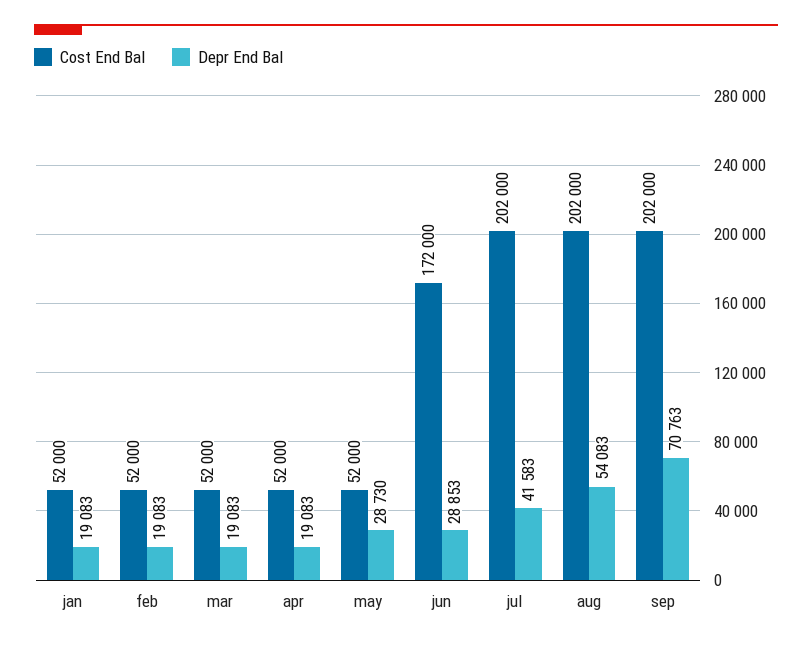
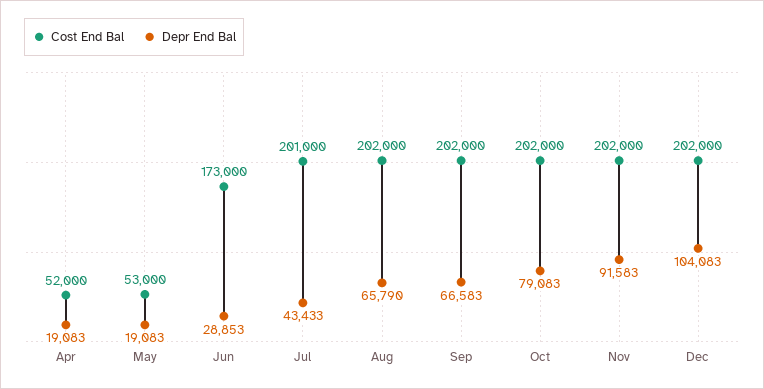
Cost End Bal, jan: 52000 -> none
Depr End Bal, jan: 19083 -> none
Cost End Bal, feb: 52000 -> none
Depr End Bal, feb: 19083 -> none
Cost End Bal, mar: 52000 -> none
Depr End Bal, mar: 19083 -> none
Cost End Bal, may: 52000 -> 53000
Depr End Bal, may: 28730 -> 19083
Cost End Bal, jun: 172000 -> 173000
Cost End Bal, jul: 202000 -> 201000
Depr End Bal, jul: 41583 -> 43433
Depr End Bal, aug: 54083 -> 65790
Depr End Bal, sep: 70763 -> 66583
Cost End Bal, Oct: none -> 202000
Depr End Bal, Oct: none -> 79083
Cost End Bal, Nov: none -> 202000
Depr End Bal, Nov: none -> 91583
Cost End Bal, Dec: none -> 202000
Depr End Bal, Dec: none -> 104083

